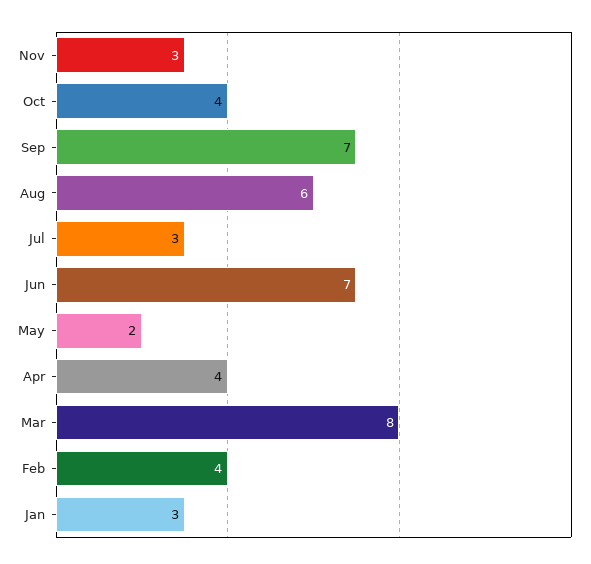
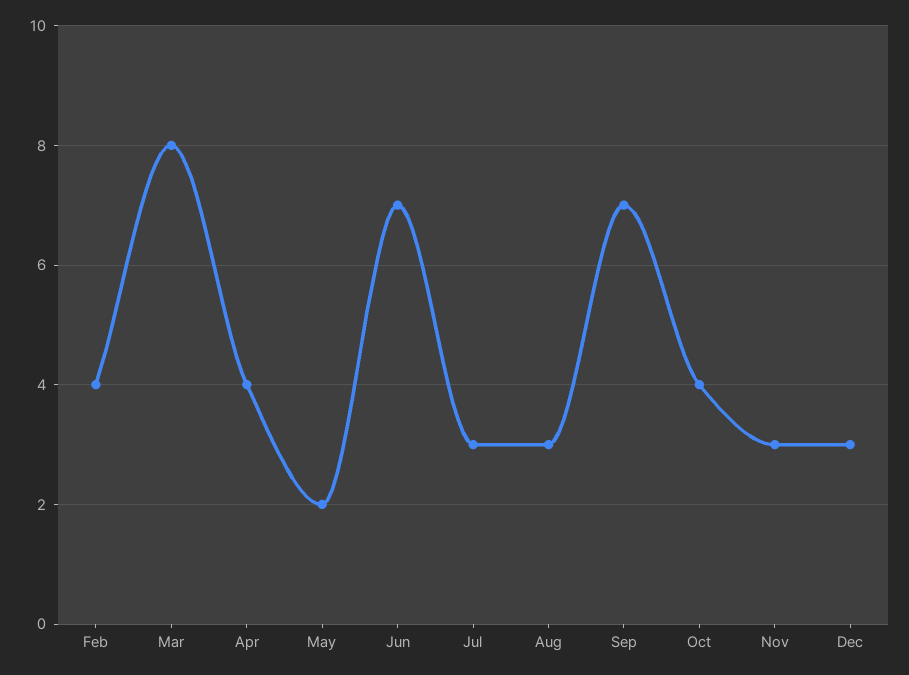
Aug: 6 -> 3
Jan: 3 -> none
Dec: none -> 3

